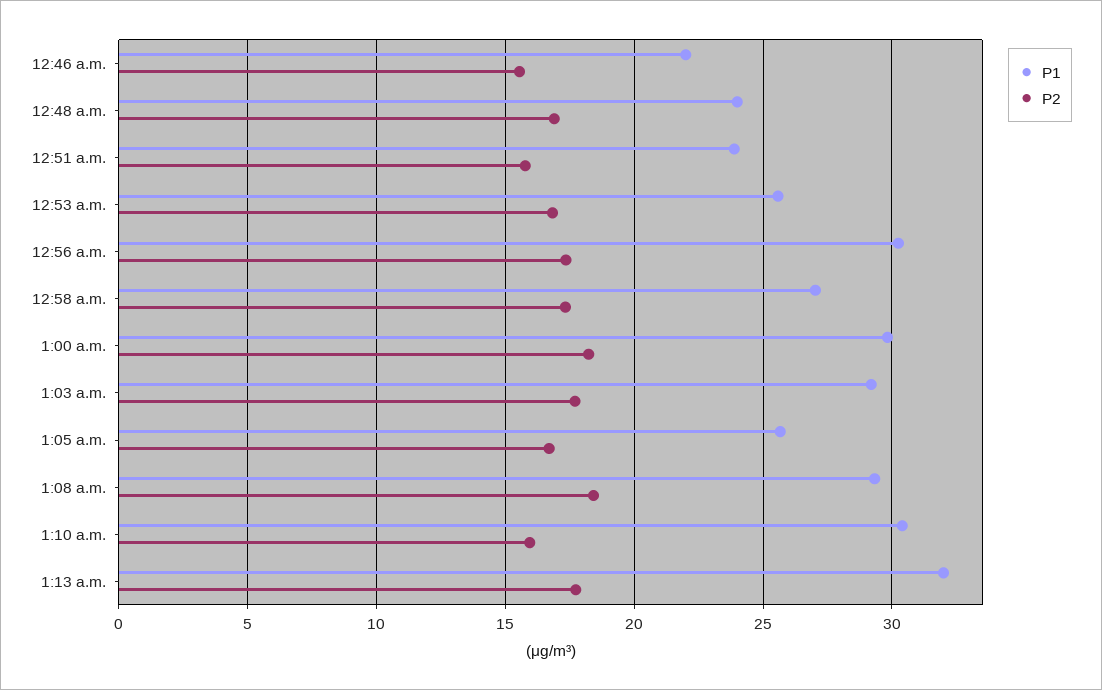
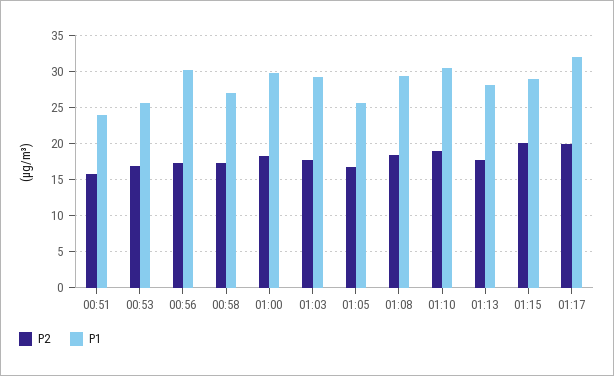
P1, 12:46 a.m.: 22 -> none
P2, 12:46 a.m.: 15.5 -> none
P1, 12:48 a.m.: 24 -> none
P2, 12:48 a.m.: 17 -> none
P2, 1:10 a.m.: 16 -> 19
P1, 1:13 a.m.: 32 -> 28
P2, 01:15: none -> 20
P1, 01:15: none -> 29
P2, 01:17: none -> 20
P1, 01:17: none -> 32

